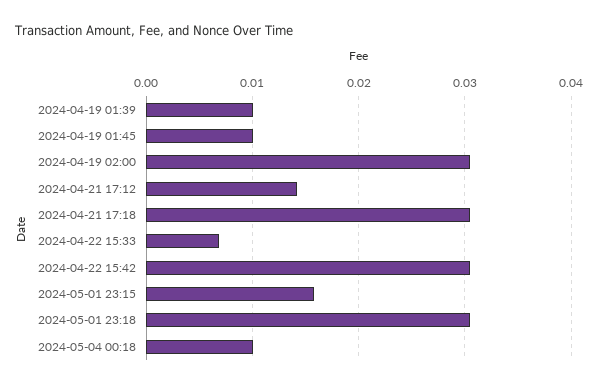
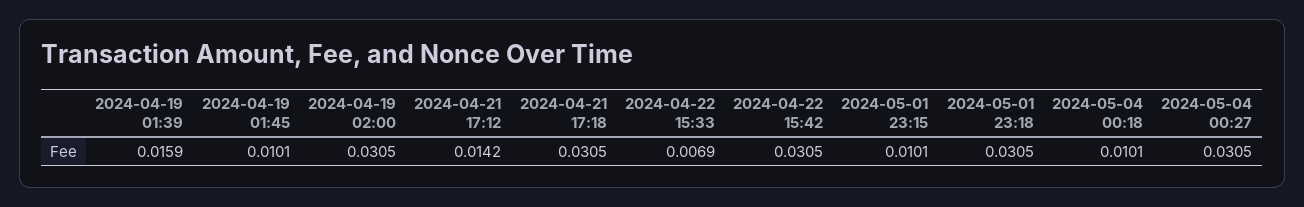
2024-04-19 01:39: 0.01 -> 0.0159
2024-05-01 23:15: 0.016 -> 0.0101
2024-05-04 00:27: none -> 0.0305

